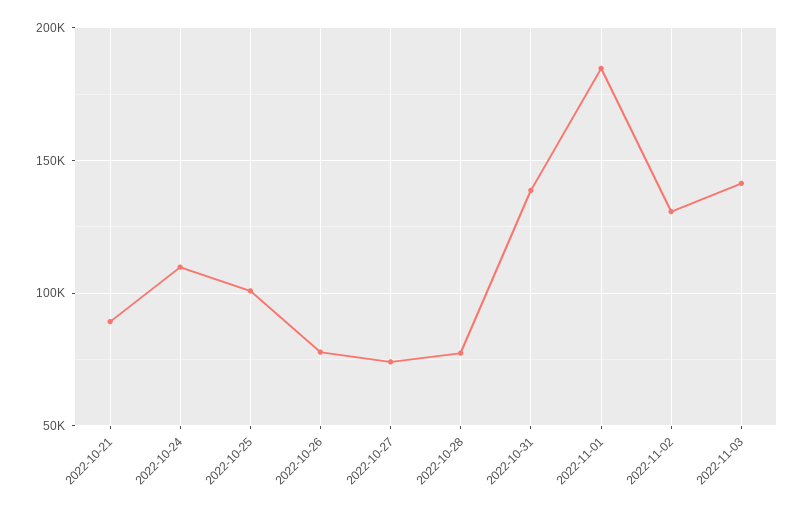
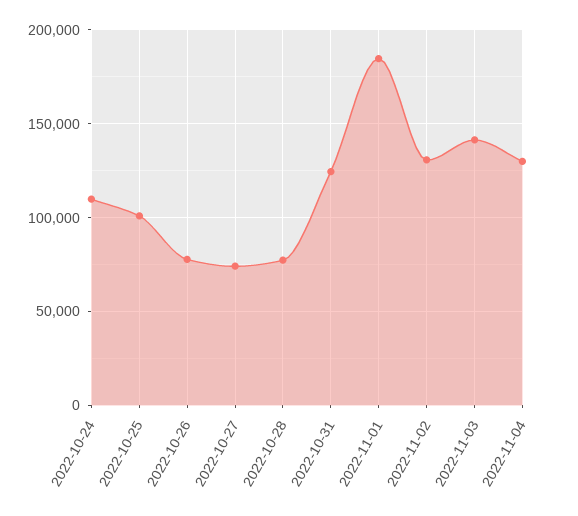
2022-10-21: 90000 -> none
2022-10-31: 140000 -> 125000
2022-11-04: none -> 130000

